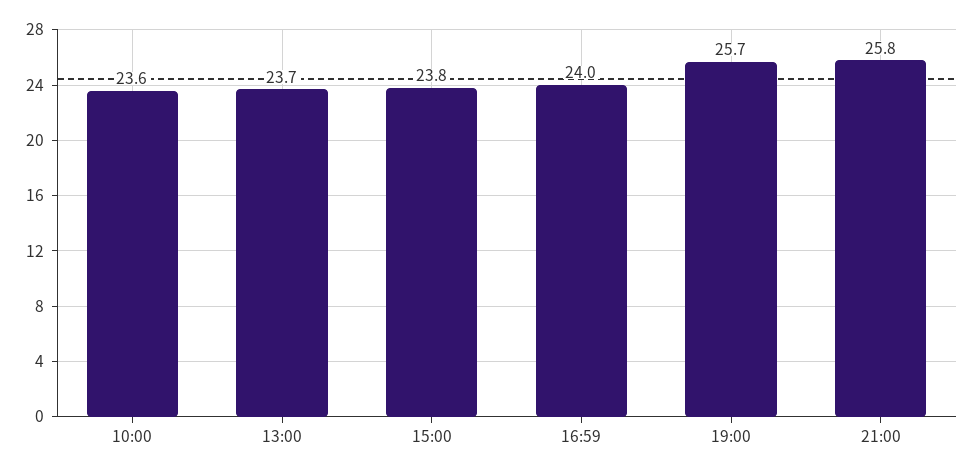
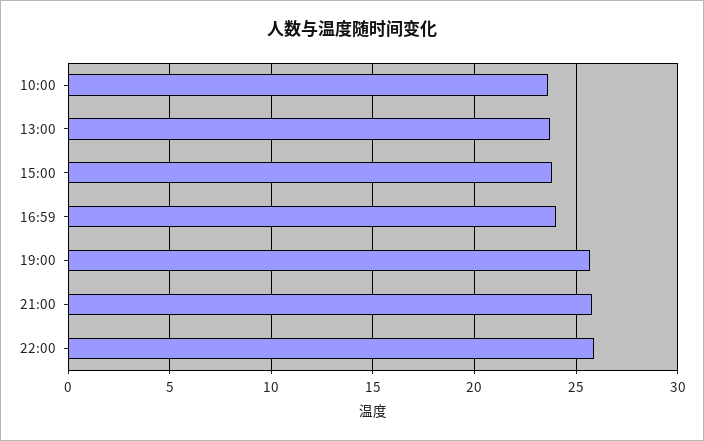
22:00: none -> 26

